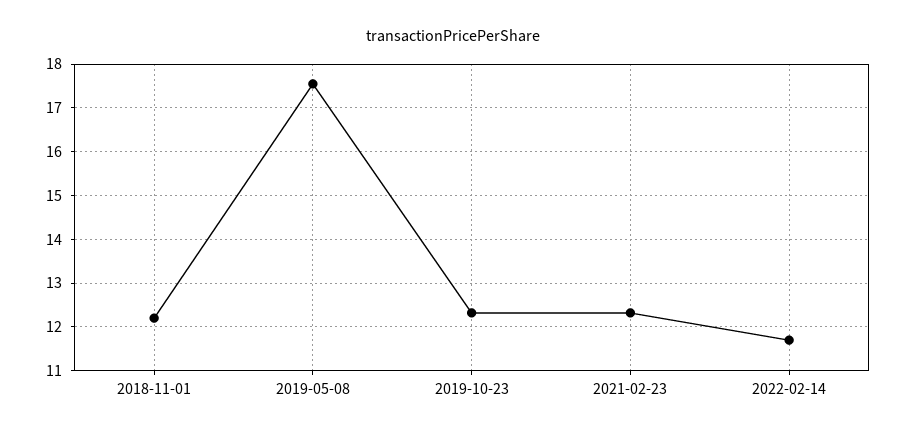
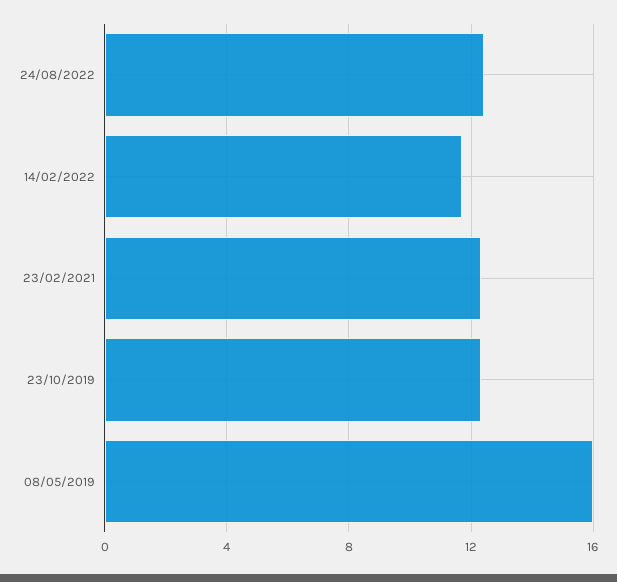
2018-11-01: 12.2 -> none
2019-05-08: 17.6 -> 16
24/08/2022: none -> 12.5

